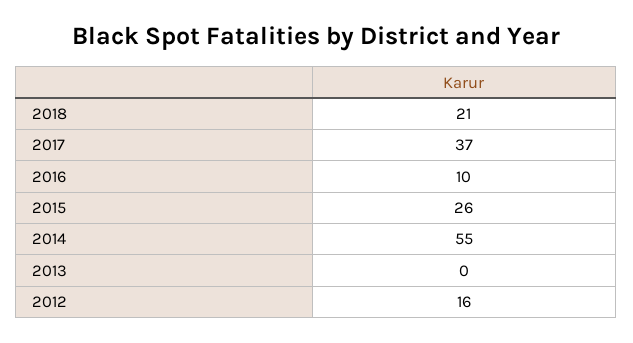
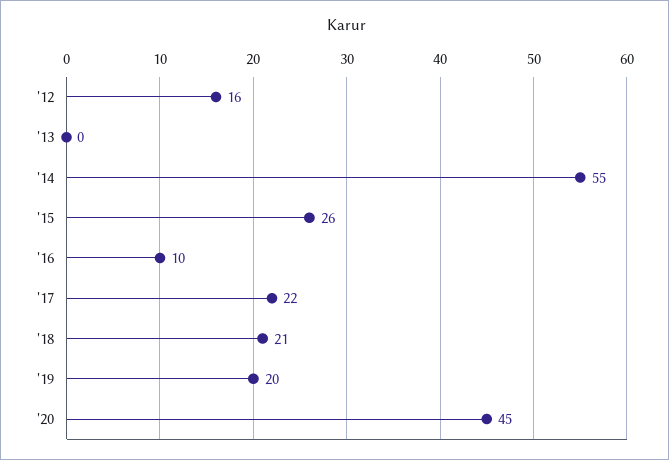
2017: 37 -> 22
'19: none -> 20
'20: none -> 45

